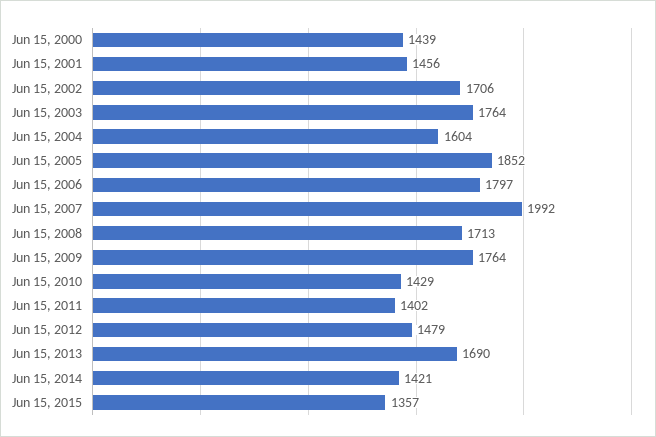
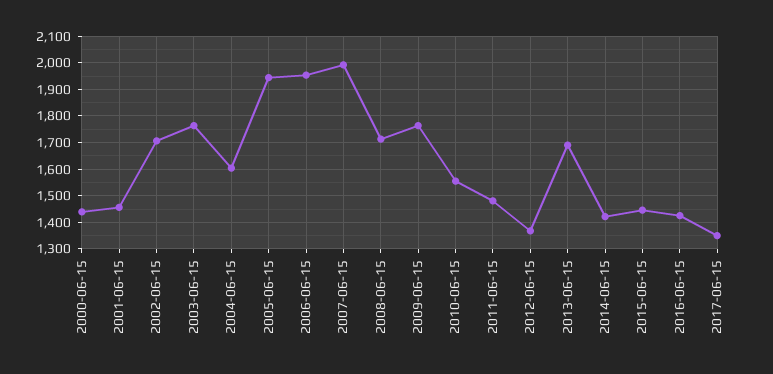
Jun 15, 2005: 1852 -> 1950
Jun 15, 2006: 1797 -> 1950
Jun 15, 2010: 1429 -> 1550
Jun 15, 2011: 1402 -> 1475
Jun 15, 2012: 1479 -> 1375
Jun 15, 2015: 1357 -> 1450
2016-06-15: none -> 1425
2017-06-15: none -> 1350

